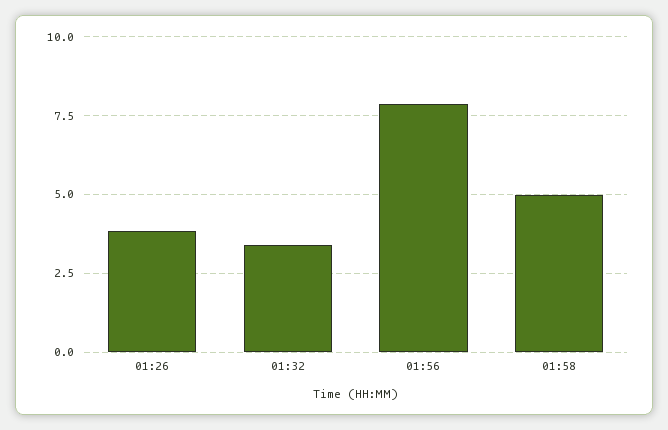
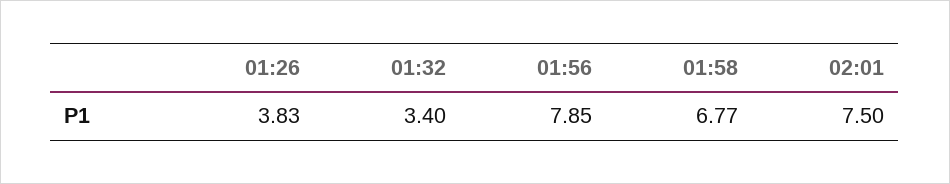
01:58: 5 -> 6.77
02:01: none -> 7.5

